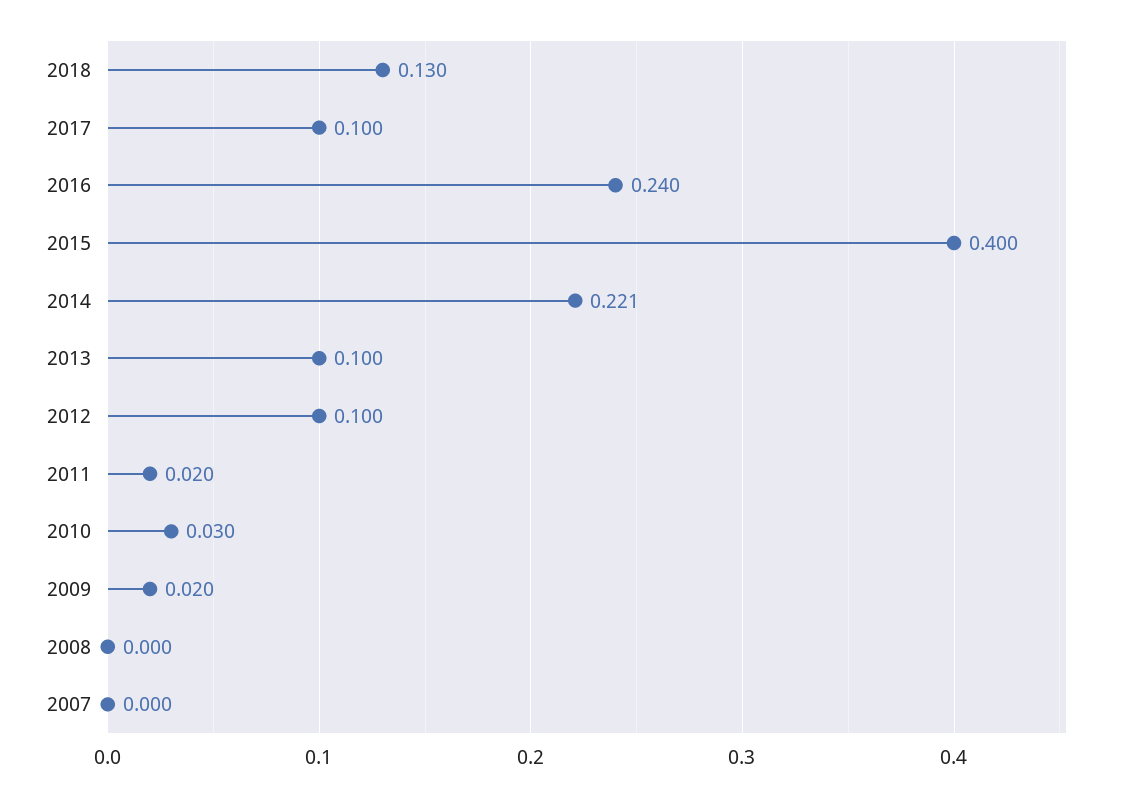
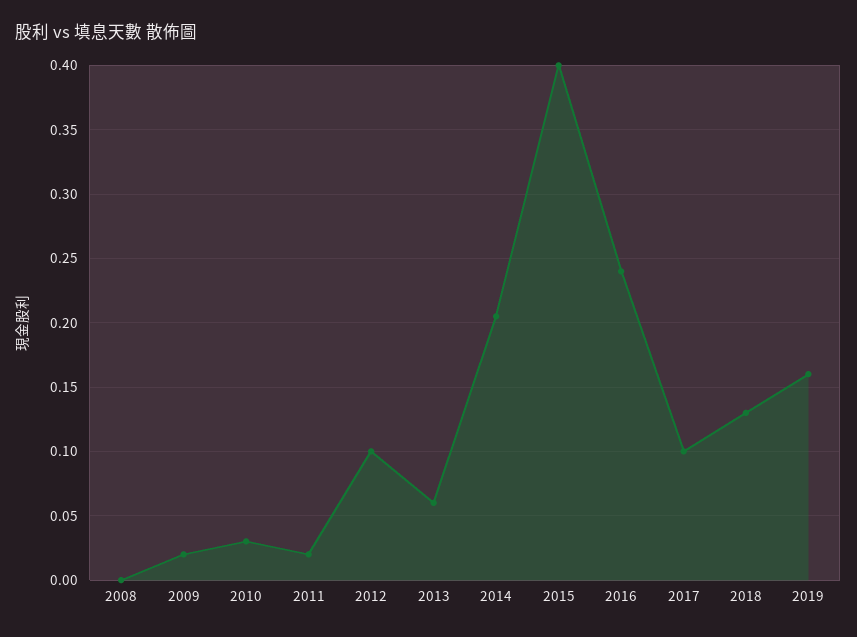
2014: 0.221 -> 0.205
2013: 0.1 -> 0.06
2007: 0 -> none
2019: none -> 0.16

